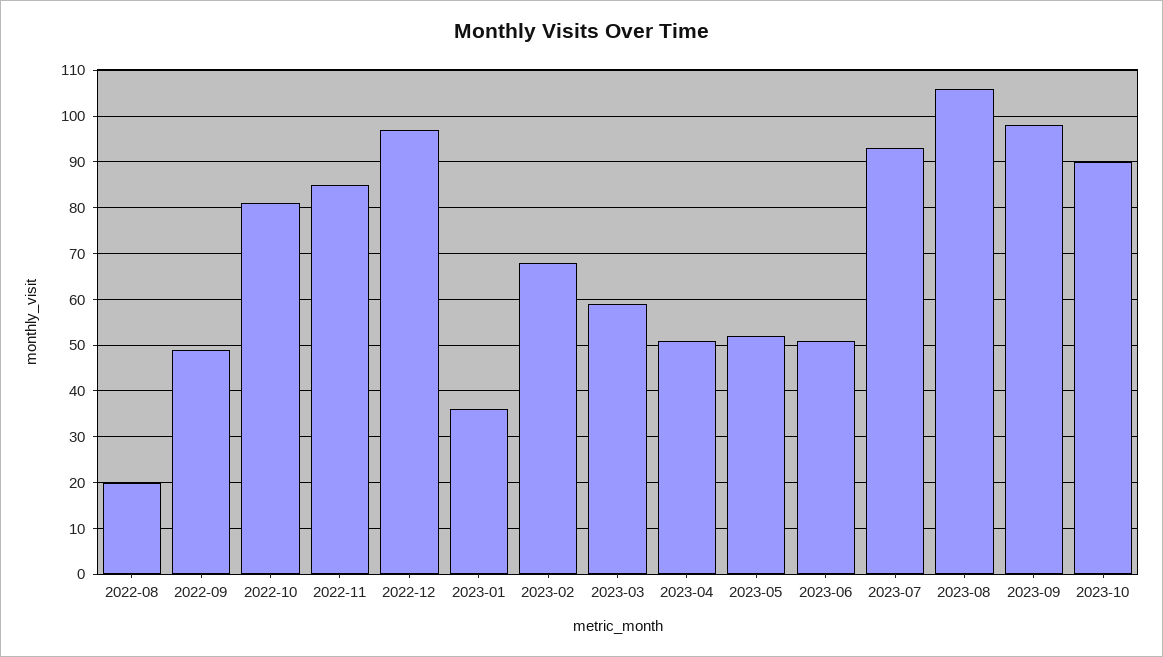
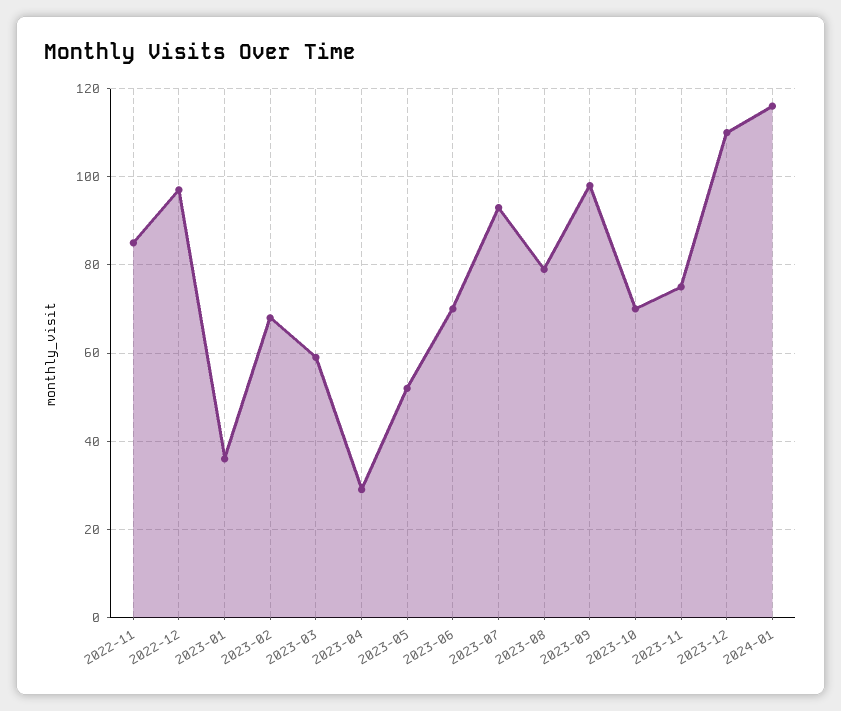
2022-08: 20 -> none
2022-09: 50 -> none
2022-10: 80 -> none
2023-04: 50 -> 30
2023-06: 50 -> 70
2023-08: 105 -> 80
2023-10: 90 -> 70
2023-11: none -> 75
2023-12: none -> 110
2024-01: none -> 115

